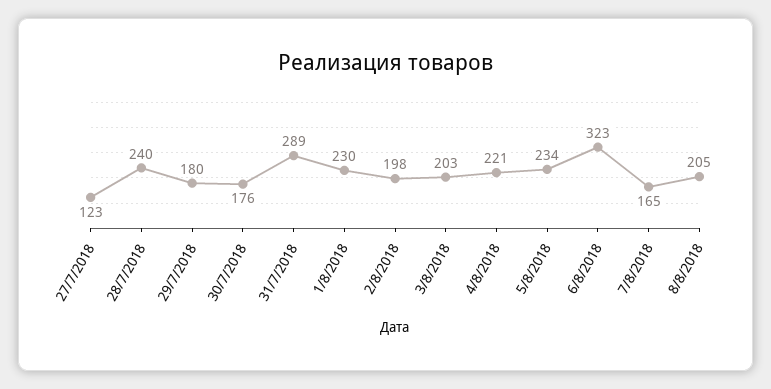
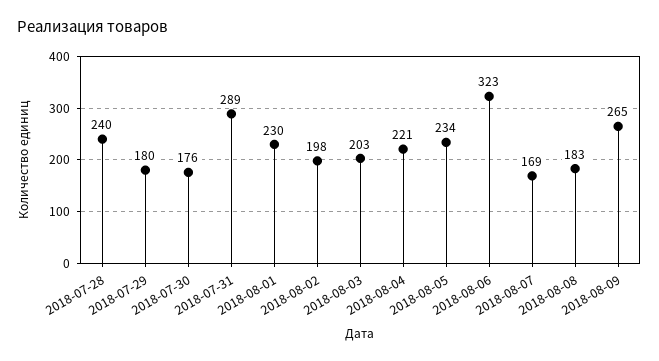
27/7/2018: 123 -> none
7/8/2018: 165 -> 169
8/8/2018: 205 -> 183
2018-08-09: none -> 265

